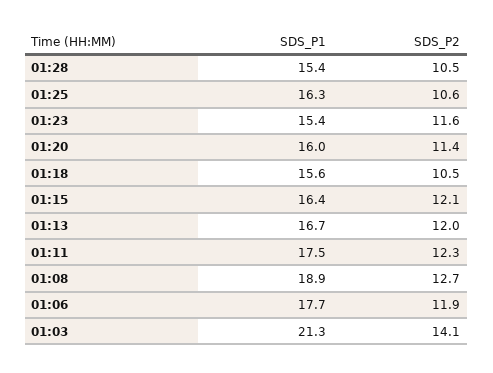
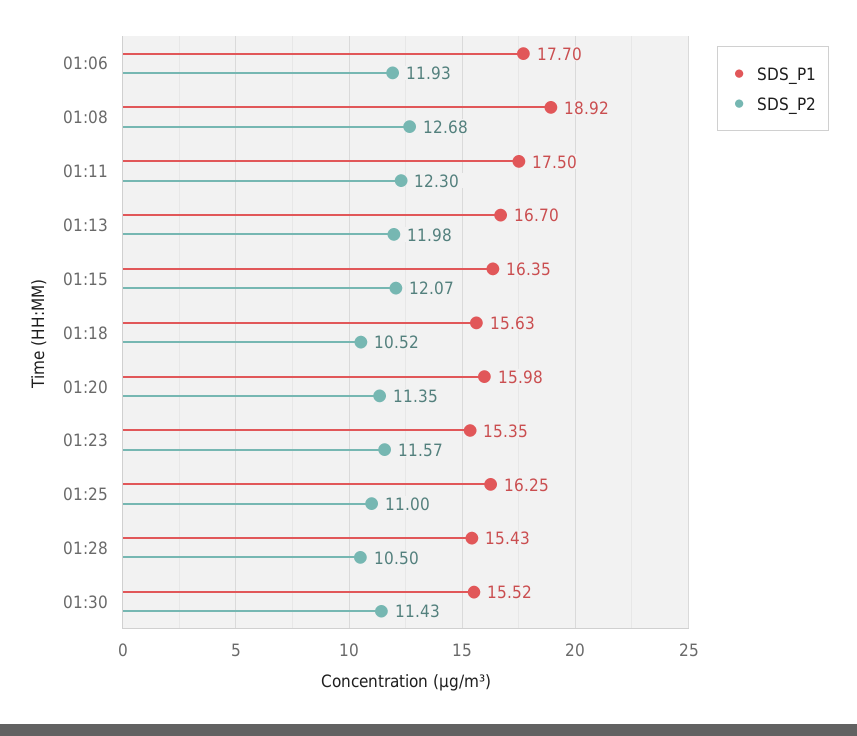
SDS_P2, 01:25: 10.6 -> 11
SDS_P1, 01:03: 21.3 -> none
SDS_P2, 01:03: 14.1 -> none
SDS_P1, 01:30: none -> 15.52
SDS_P2, 01:30: none -> 11.43

